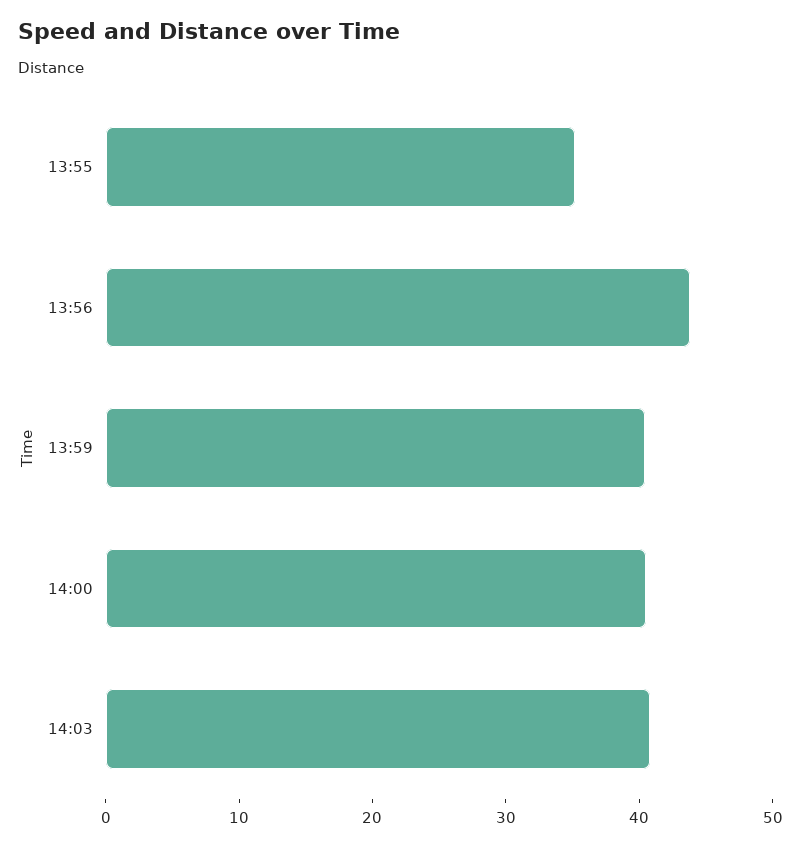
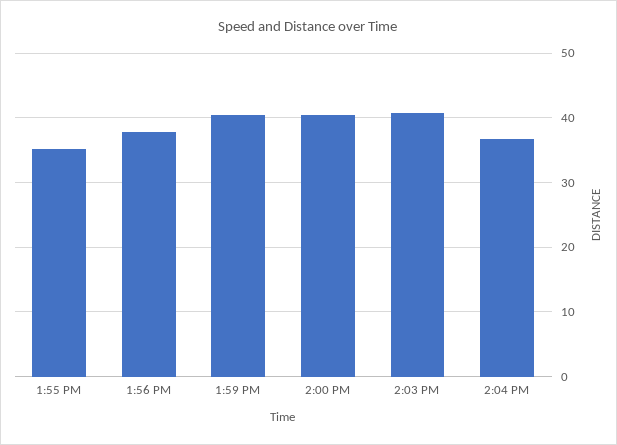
13:56: 44 -> 38
2:04 PM: none -> 37

